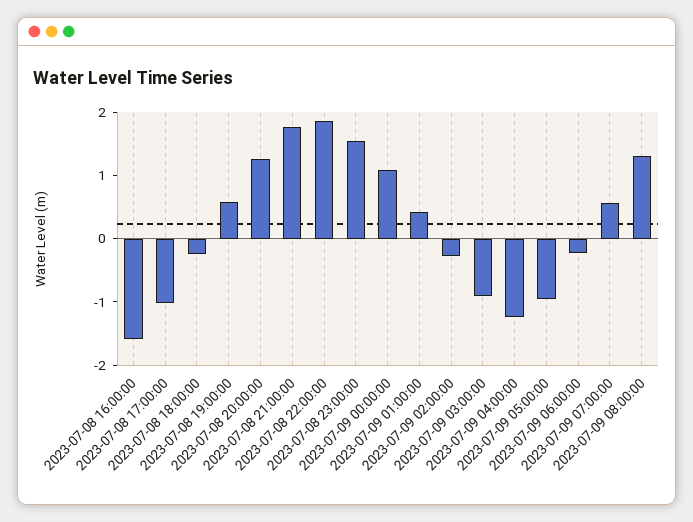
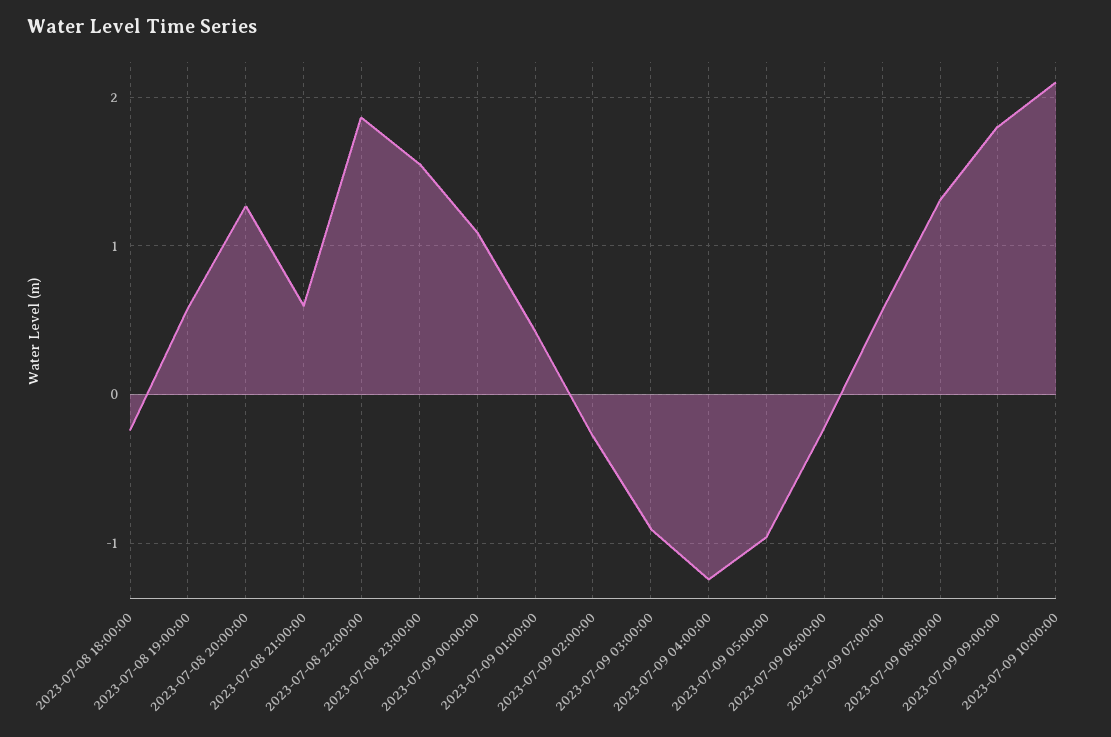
2023-07-08 16:00:00: -1.6 -> none
2023-07-08 17:00:00: -1 -> none
2023-07-08 21:00:00: 1.8 -> 0.6
2023-07-09 09:00:00: none -> 1.8
2023-07-09 10:00:00: none -> 2.1

